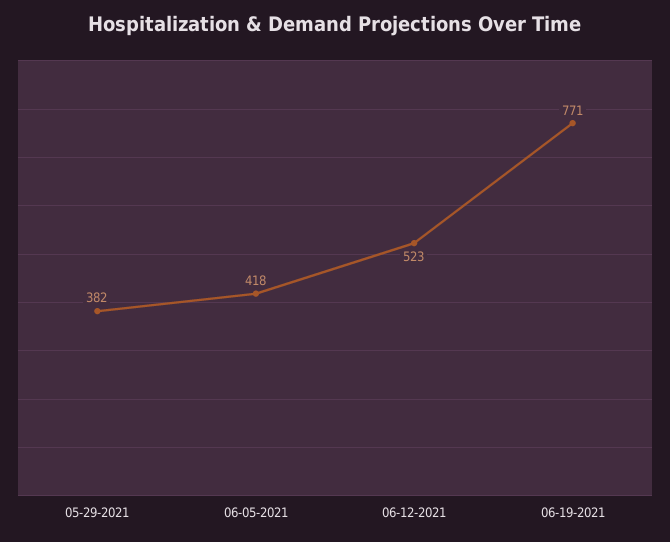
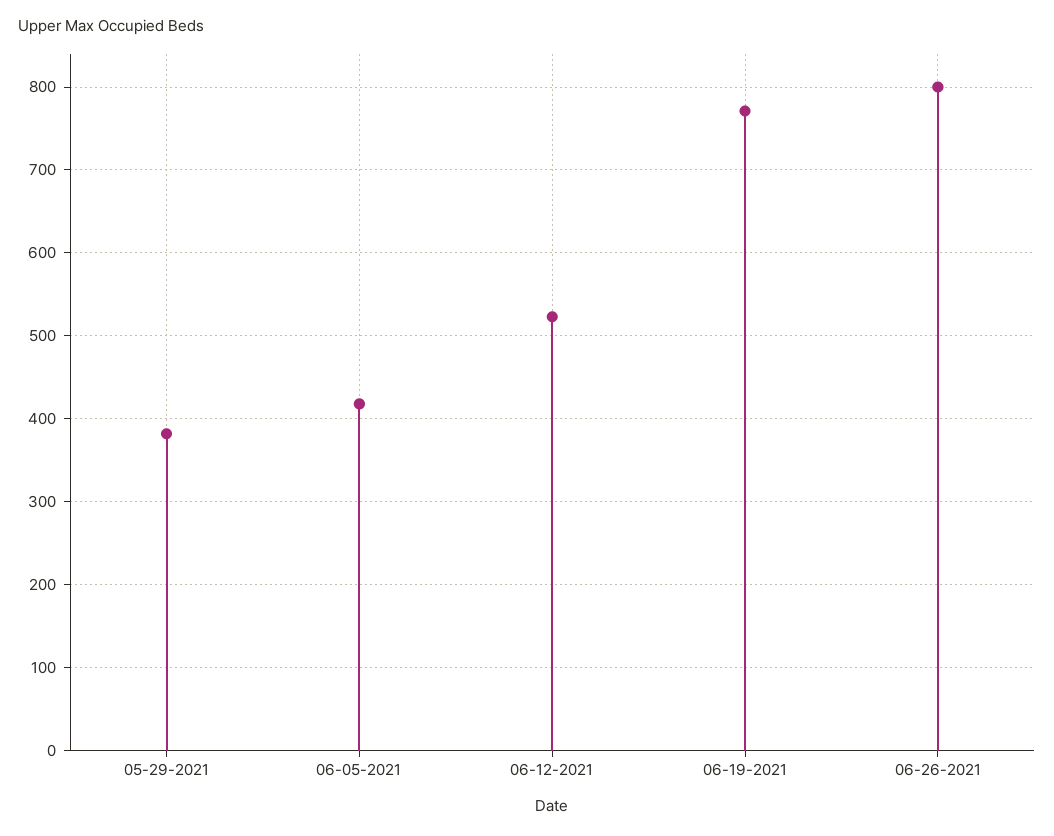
06-26-2021: none -> 800

